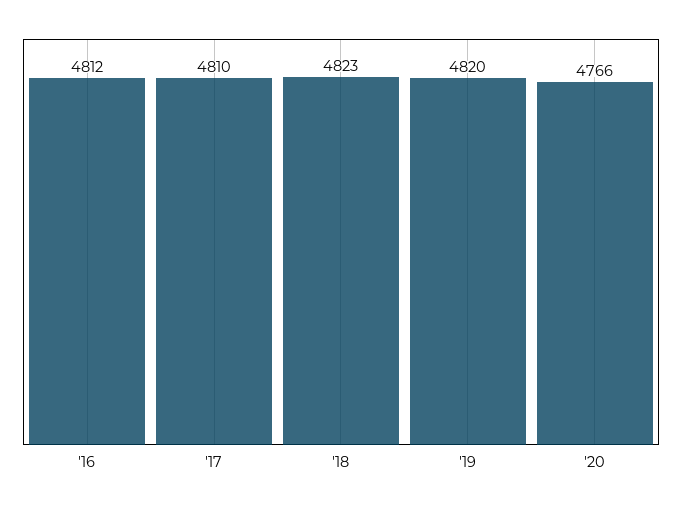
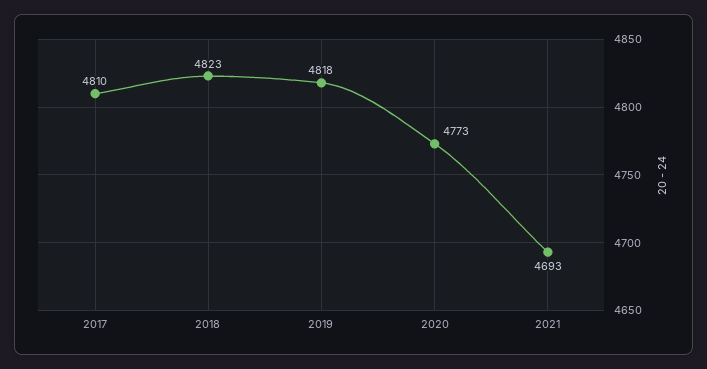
'16: 4812 -> none
'19: 4820 -> 4818
'20: 4766 -> 4773
2021: none -> 4693

